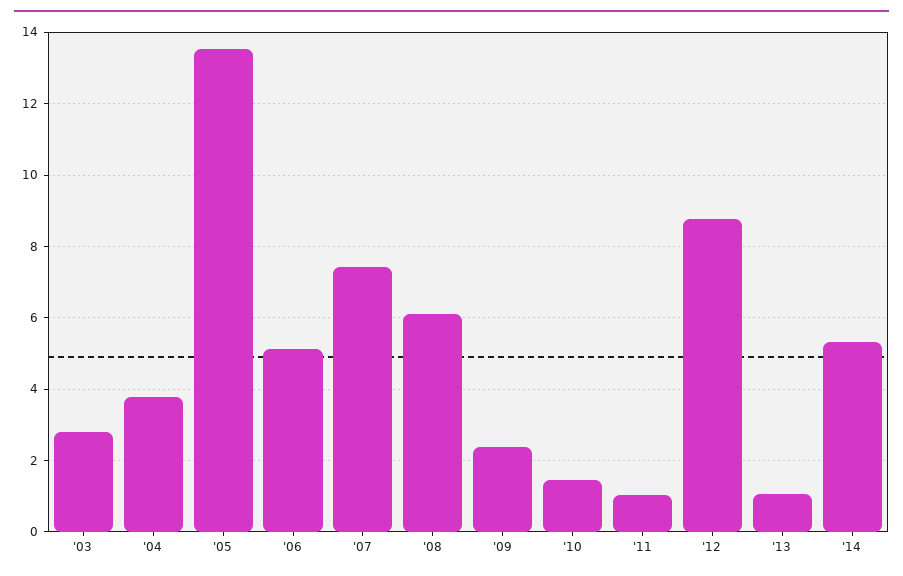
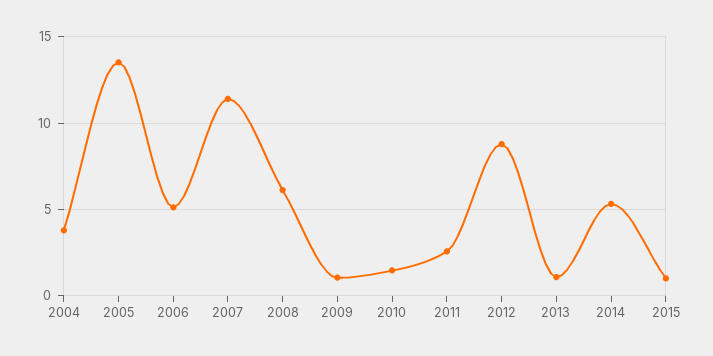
'03: 2.8 -> none
'07: 7.4 -> 11.5
'09: 2.4 -> 1
'11: 1 -> 2.5
2015: none -> 1

